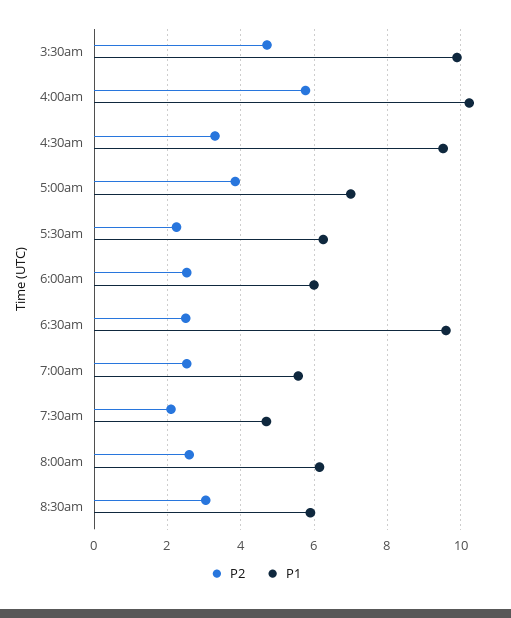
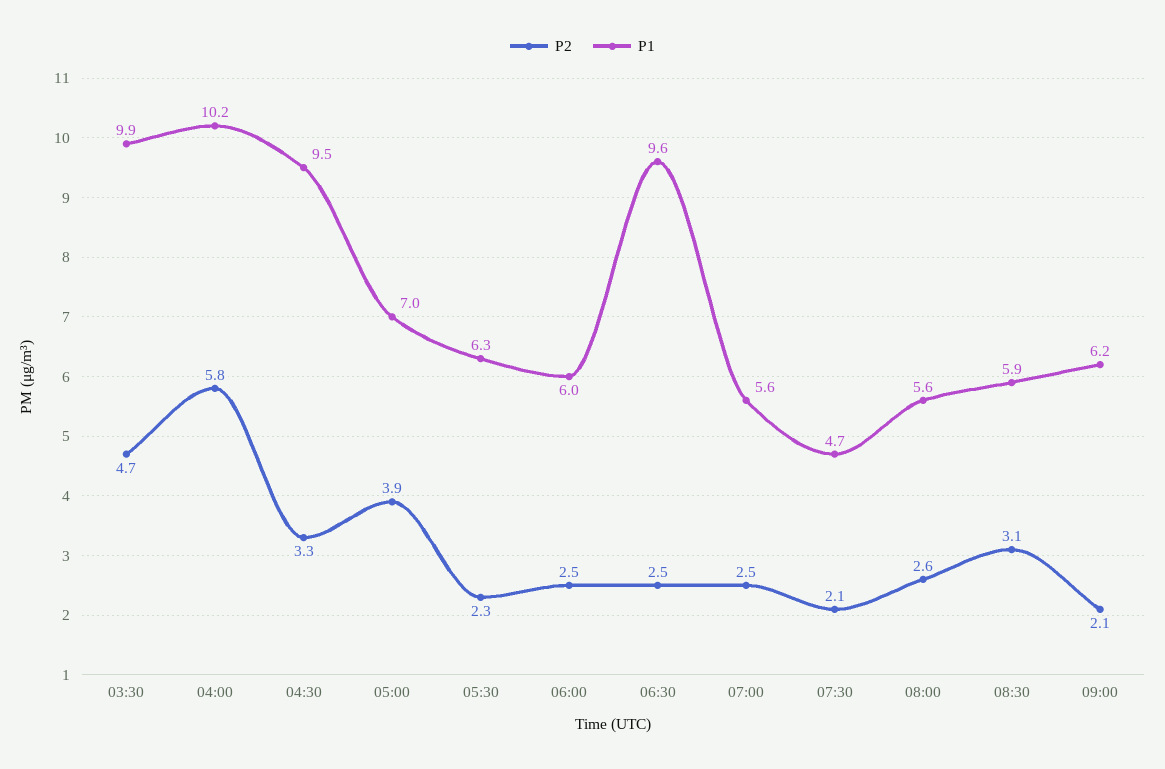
P1, 8:00am: 6.2 -> 5.6
P2, 09:00: none -> 2.1
P1, 09:00: none -> 6.2

